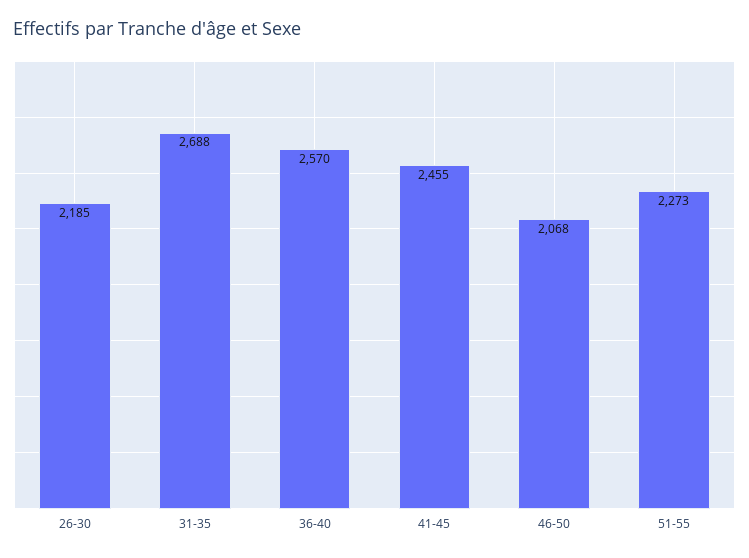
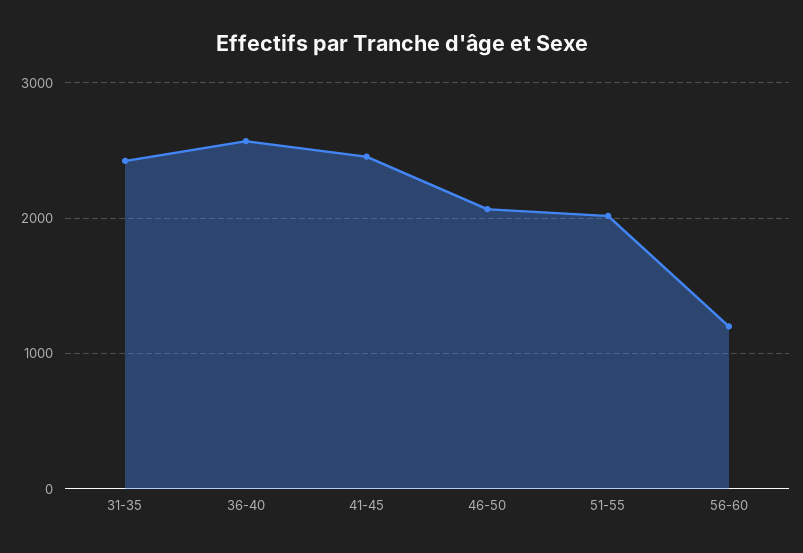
26-30: 2185 -> none
31-35: 2688 -> 2400
51-55: 2273 -> 2000
56-60: none -> 1200

